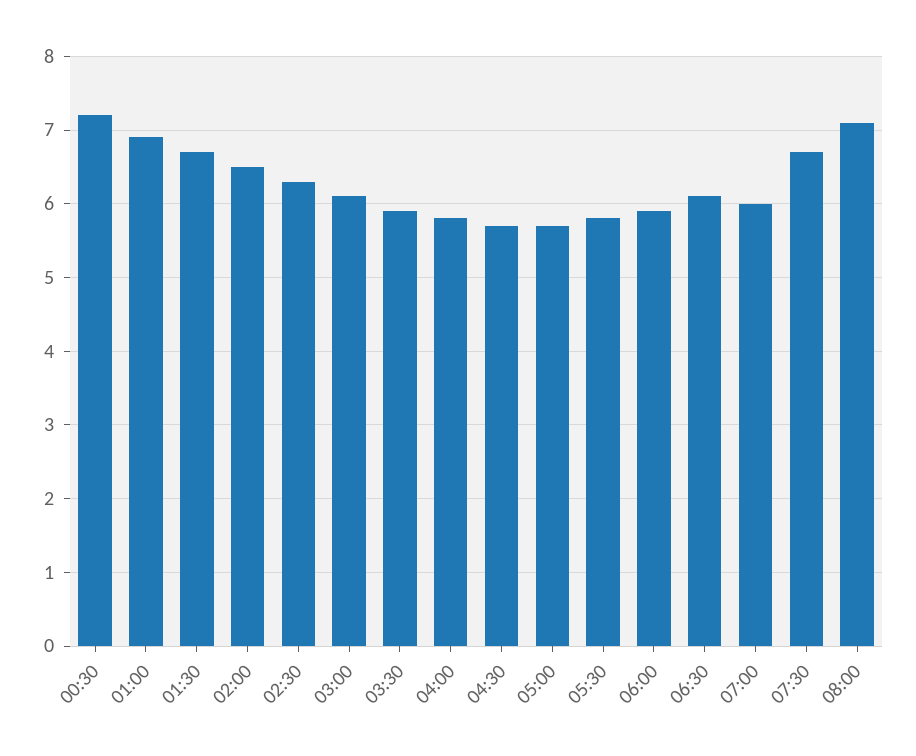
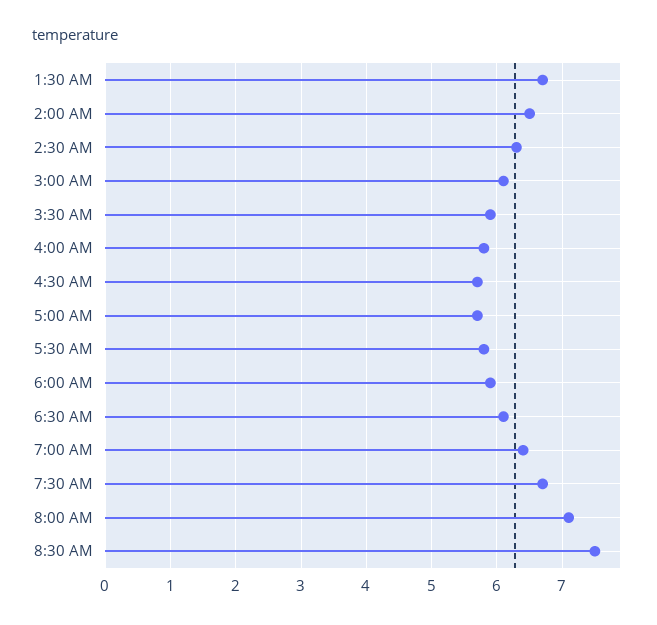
00:30: 7.2 -> none
01:00: 6.9 -> none
07:00: 6 -> 6.4
8:30 AM: none -> 7.5

